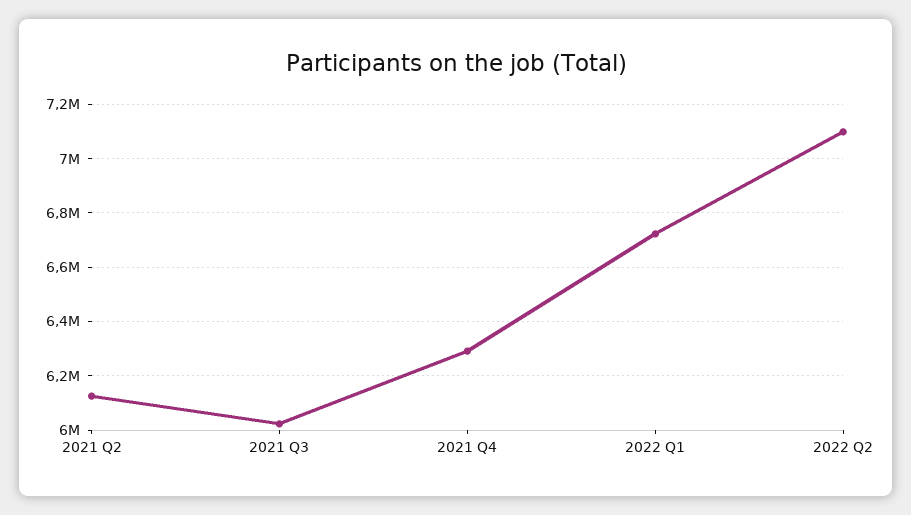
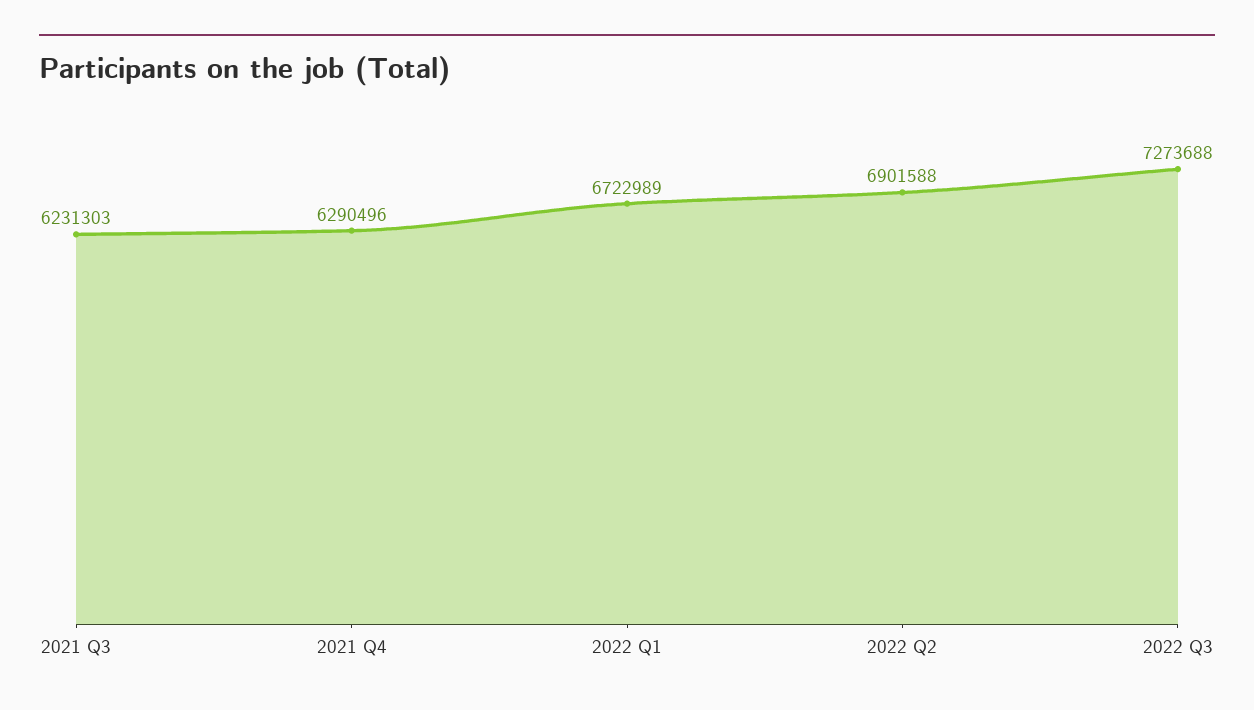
2021 Q2: 6125000 -> none
2021 Q3: 6025000 -> 6231303
2022 Q2: 7100000 -> 6901588
2022 Q3: none -> 7273688

